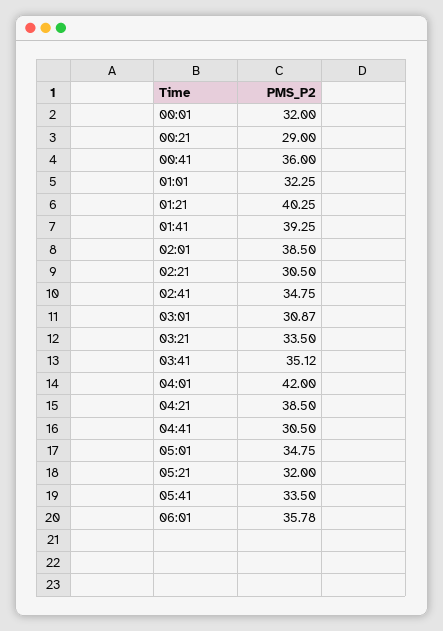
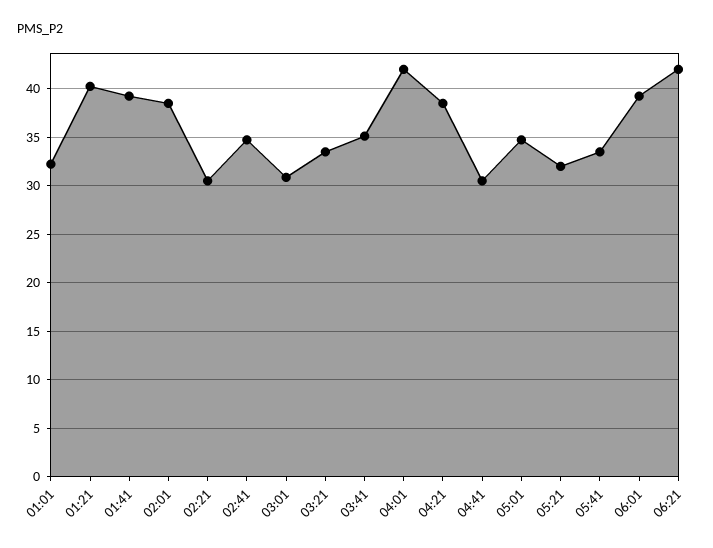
00:01: 32 -> none
00:21: 29 -> none
00:41: 36 -> none
06:01: 35.78 -> 39
06:21: none -> 42

